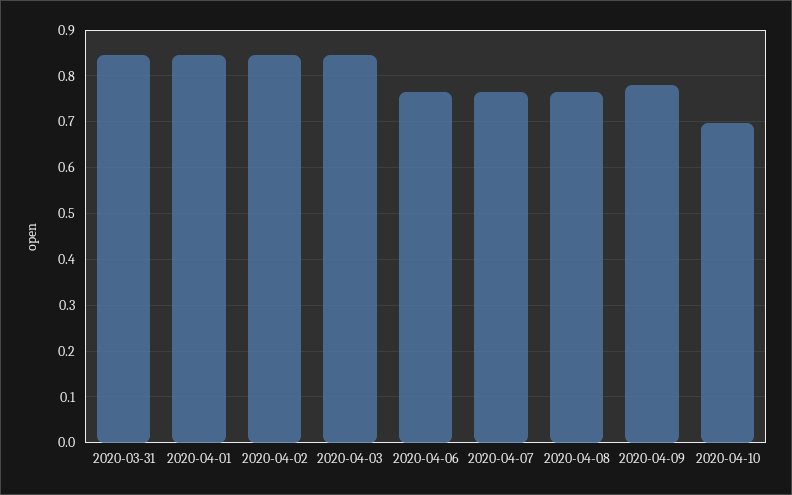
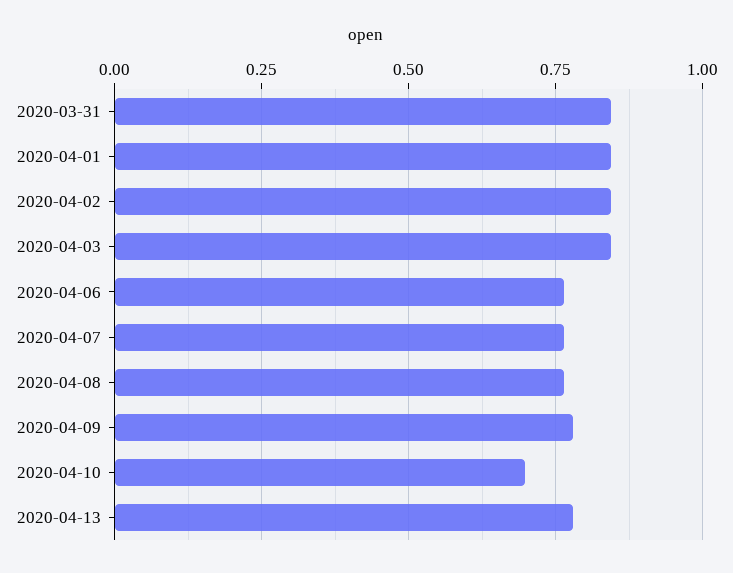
2020-04-13: none -> 0.775

